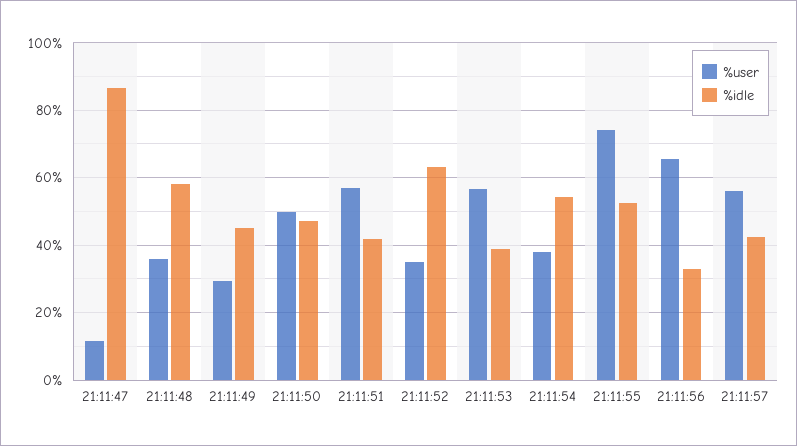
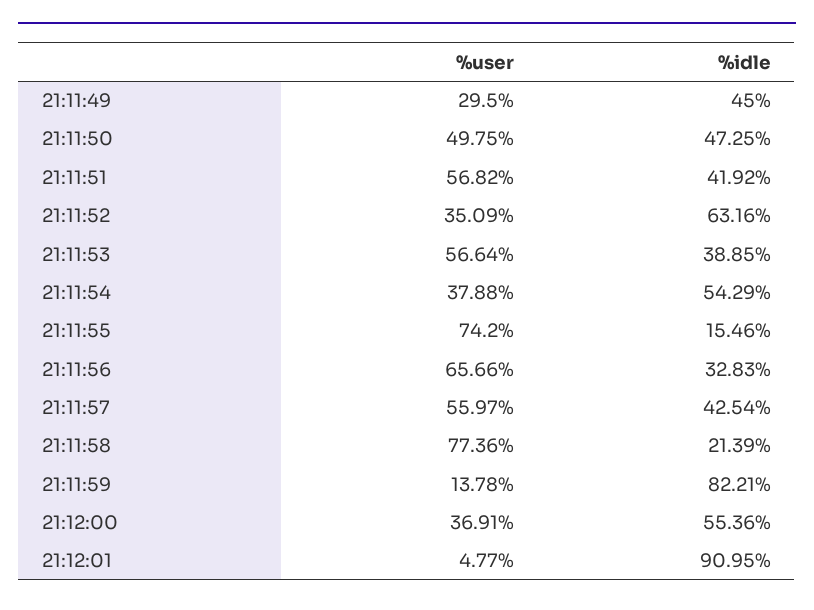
%user, 21:11:47: 12 -> none
%idle, 21:11:47: 86 -> none
%user, 21:11:48: 36 -> none
%idle, 21:11:48: 58 -> none
%idle, 21:11:55: 52 -> 15.46
%user, 21:11:58: none -> 77.36
%idle, 21:11:58: none -> 21.39
%user, 21:11:59: none -> 13.78
%idle, 21:11:59: none -> 82.21
%user, 21:12:00: none -> 36.91
%idle, 21:12:00: none -> 55.36
%user, 21:12:01: none -> 4.77
%idle, 21:12:01: none -> 90.95

